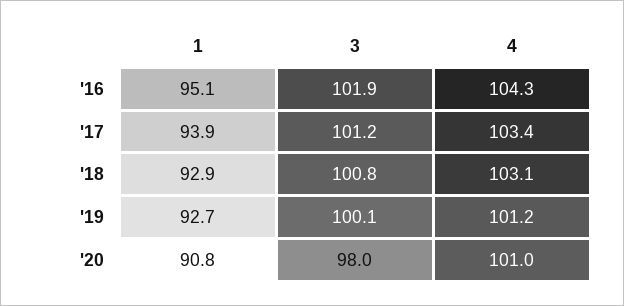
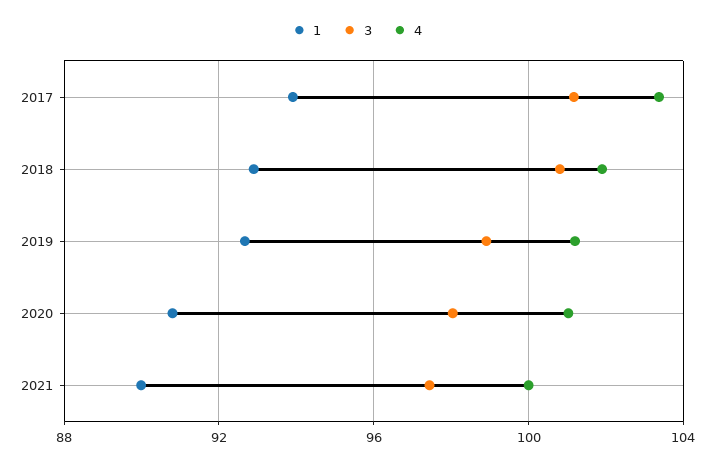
1, '16: 95.1 -> none
3, '16: 101.9 -> none
4, '16: 104.3 -> none
4, '18: 103.1 -> 102
3, '19: 100.1 -> 99
1, 2021: none -> 90
3, 2021: none -> 97.5
4, 2021: none -> 100

